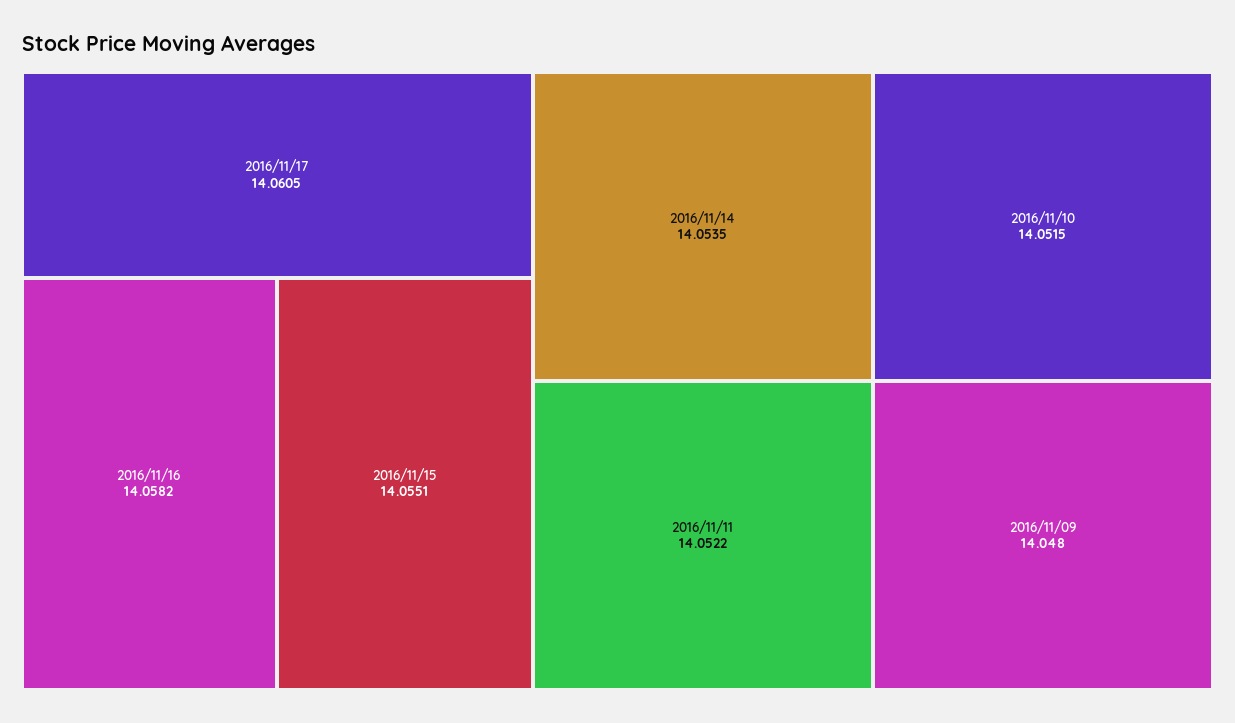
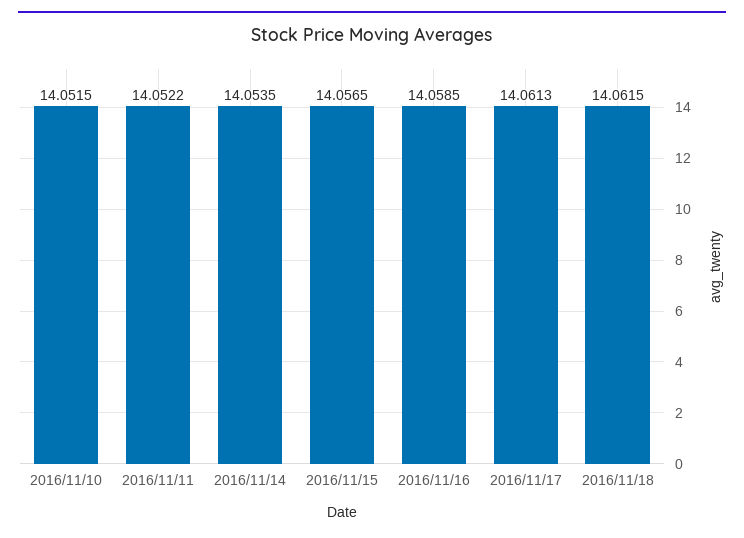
2016/11/17: 14.0605 -> 14.0613
2016/11/16: 14.0582 -> 14.0585
2016/11/15: 14.0551 -> 14.0565
2016/11/09: 14.048 -> none
2016/11/18: none -> 14.0615

